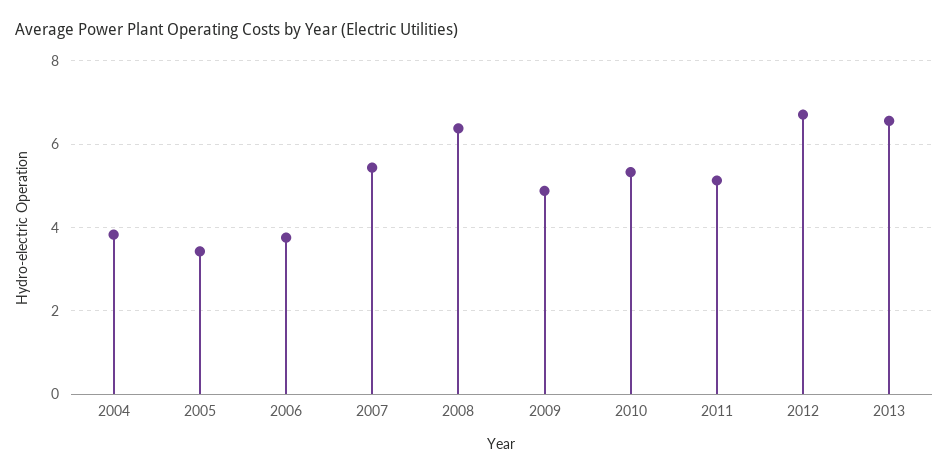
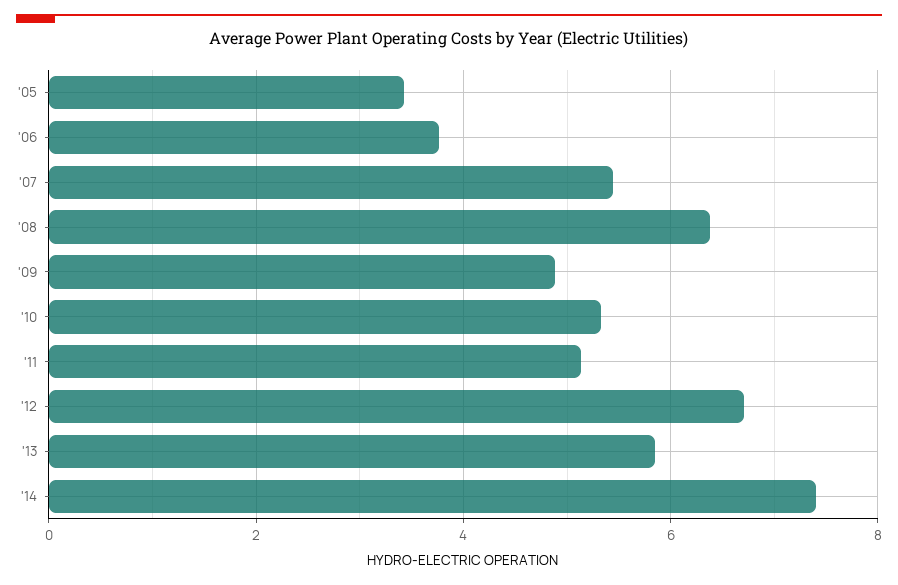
2004: 3.8 -> none
2013: 6.6 -> 5.8
'14: none -> 7.4

